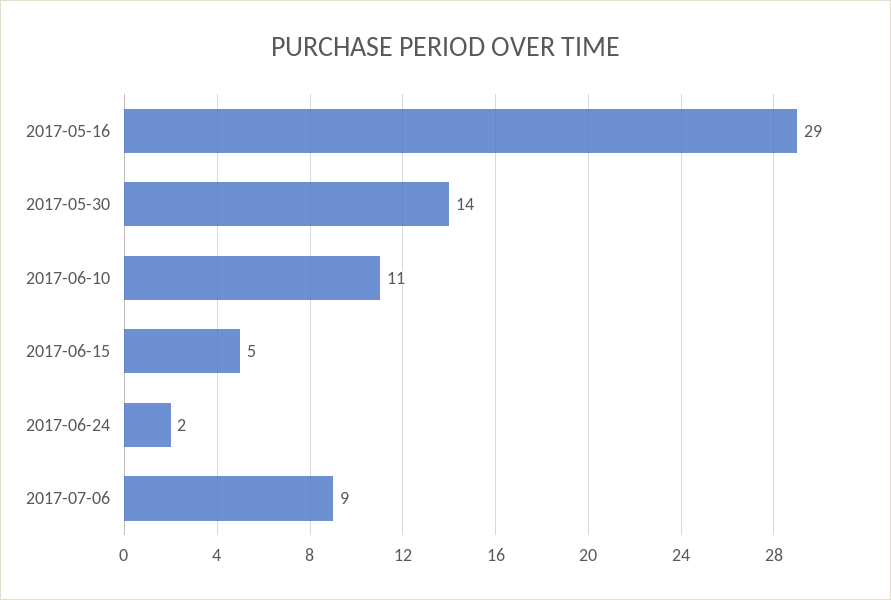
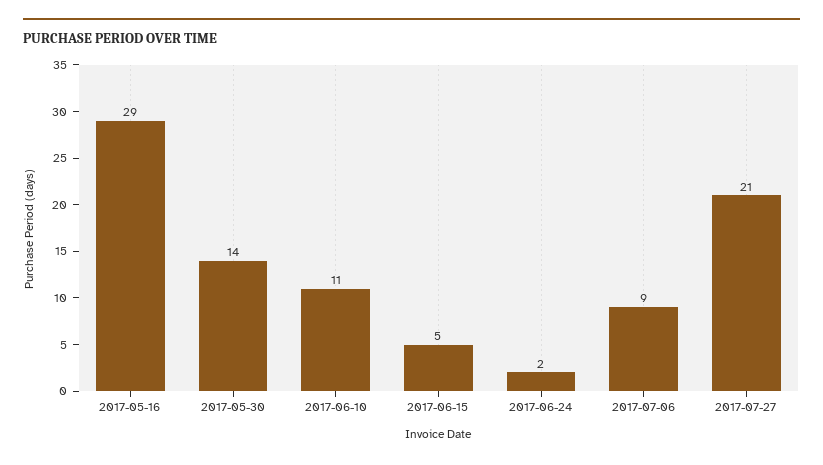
2017-07-27: none -> 21

